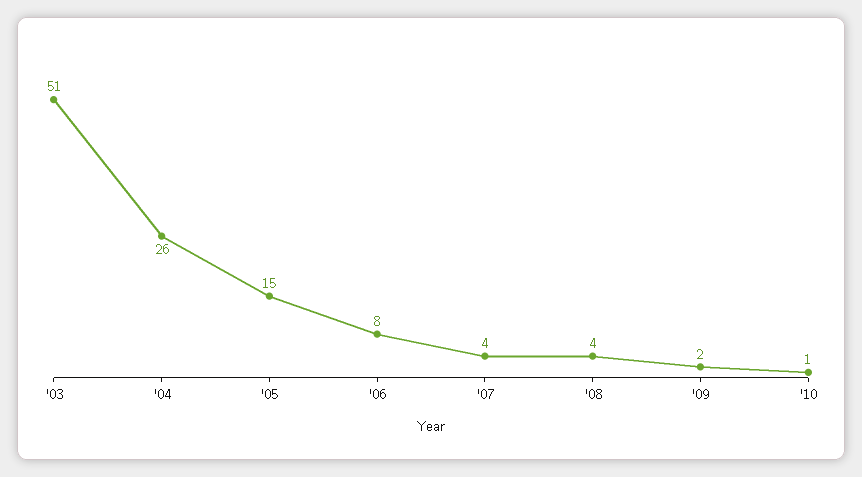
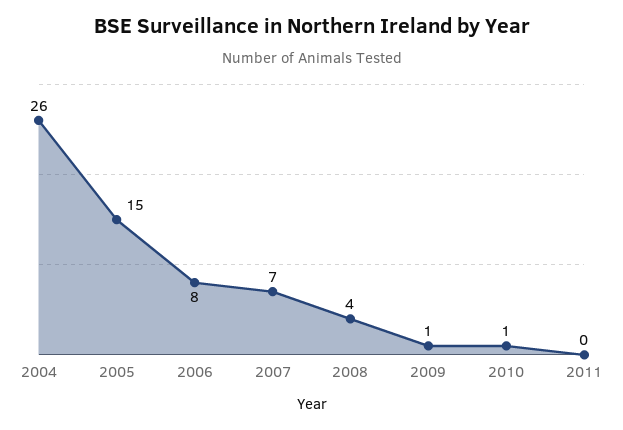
'03: 51 -> none
'07: 4 -> 7
'09: 2 -> 1
2011: none -> 0

